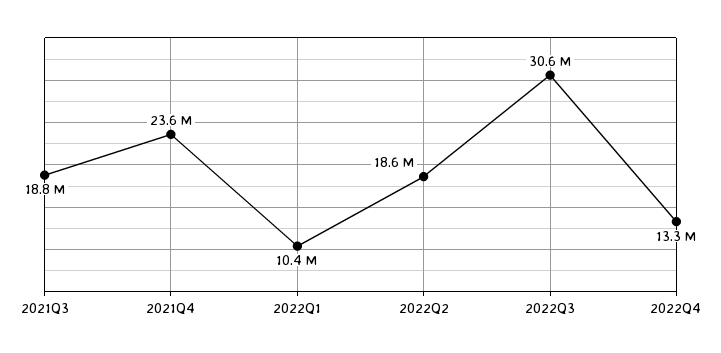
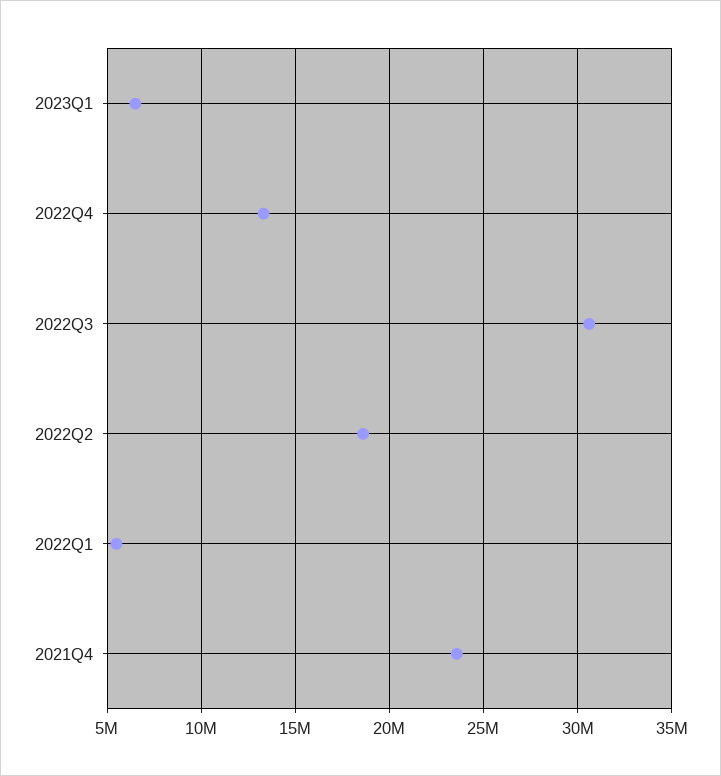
2021Q3: 18800000 -> none
2022Q1: 10400000 -> 5500000
2023Q1: none -> 6500000

